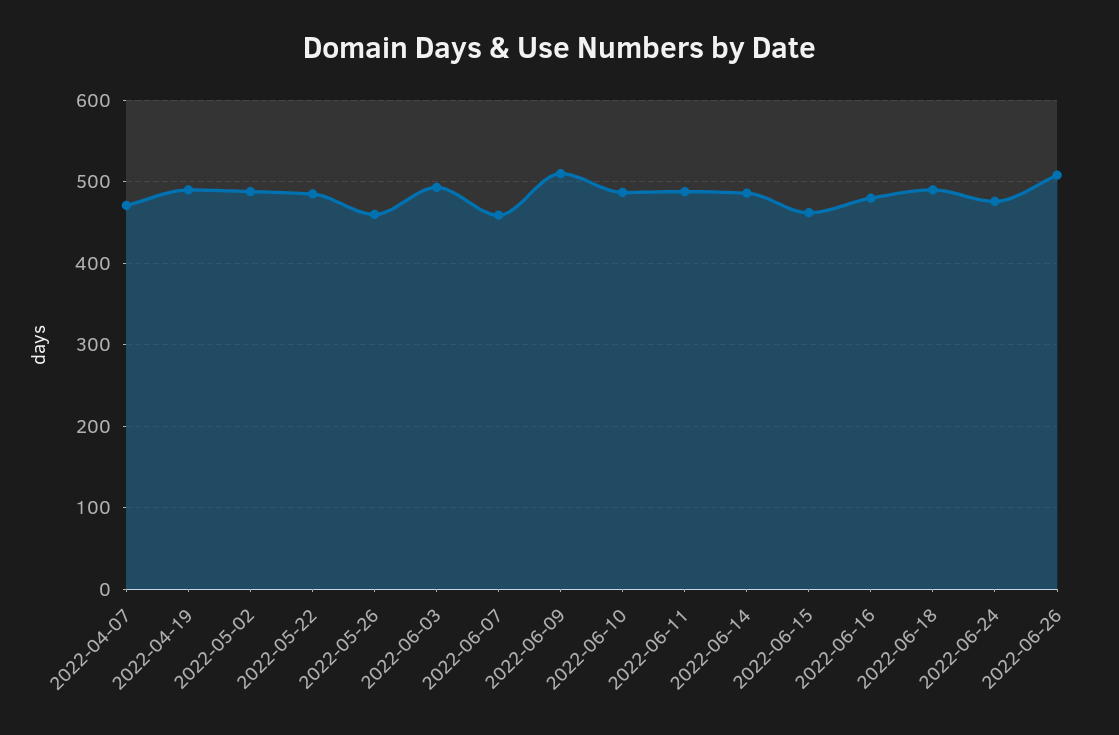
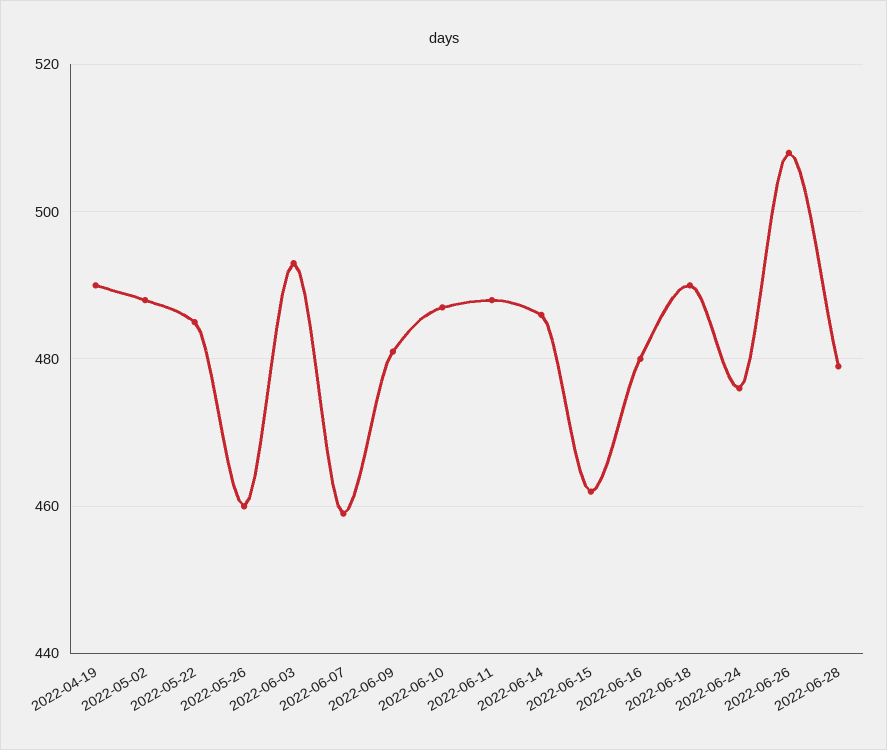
2022-04-07: 470 -> none
2022-06-09: 510 -> 480
2022-06-28: none -> 480

